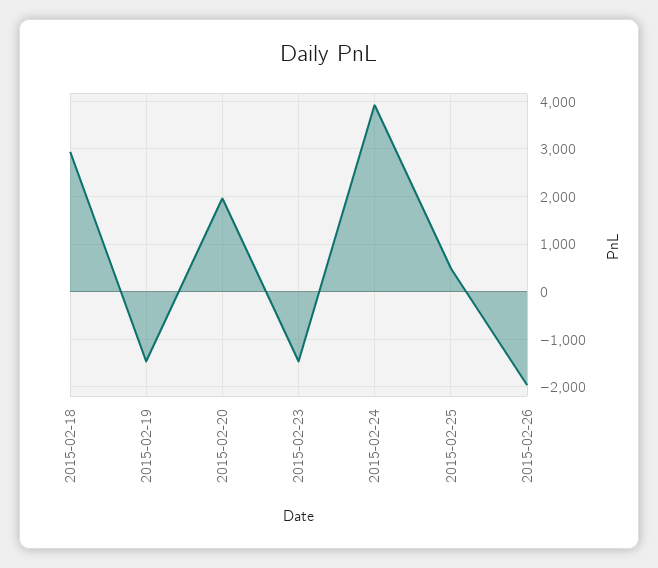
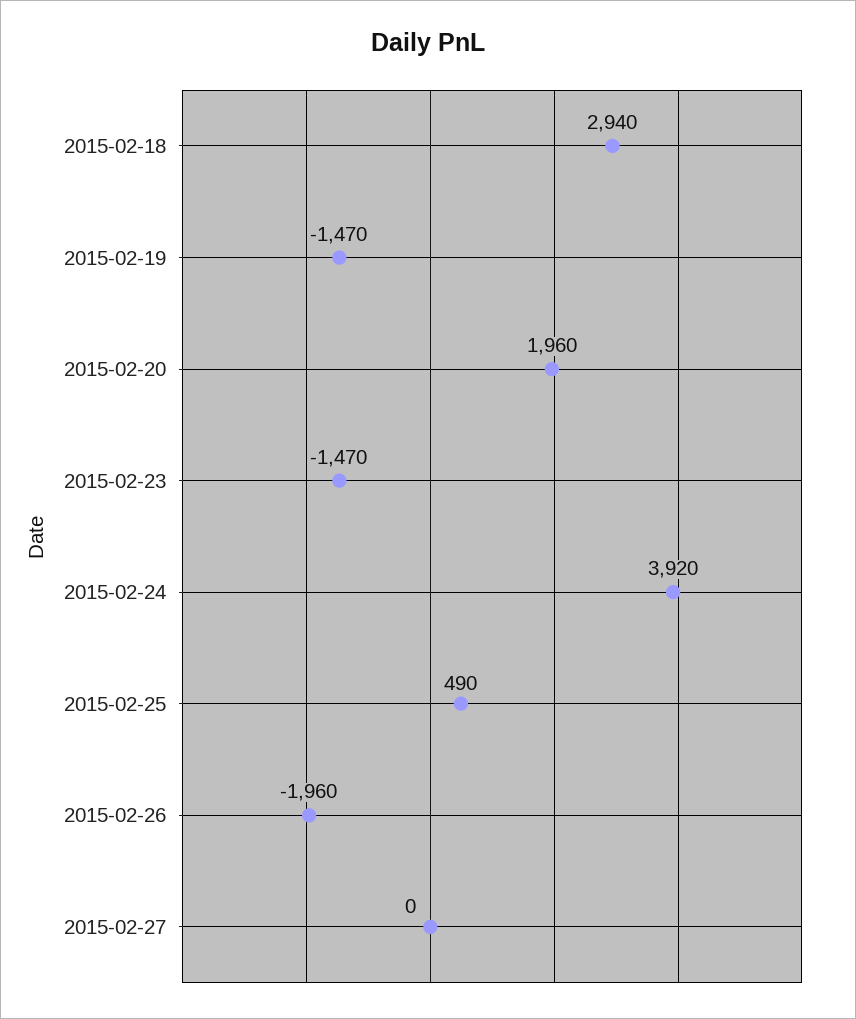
2015-02-27: none -> 0

